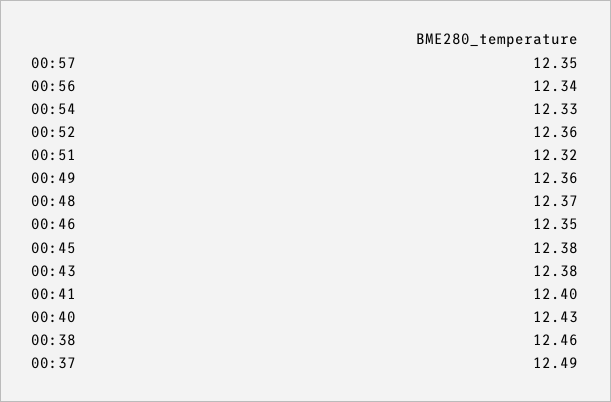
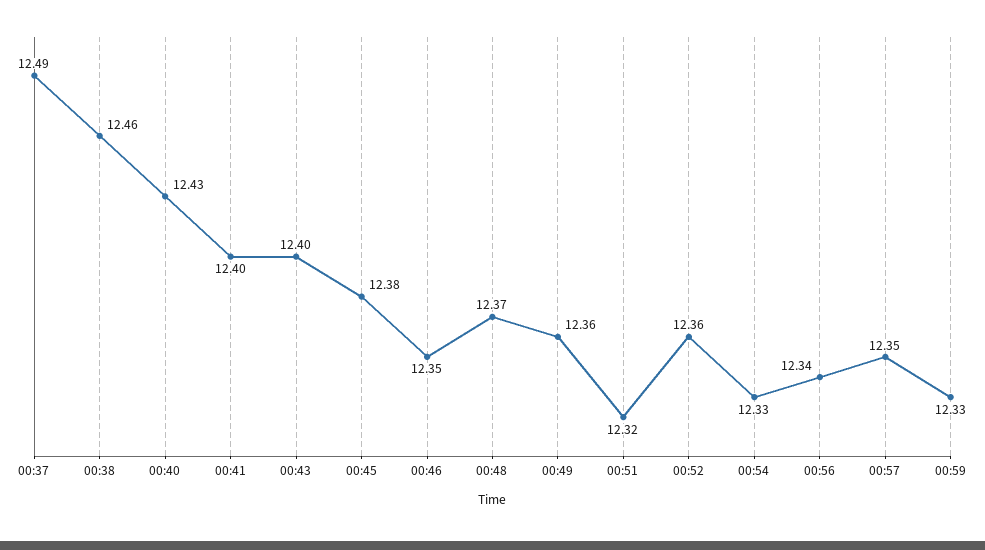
00:43: 12.38 -> 12.4
00:59: none -> 12.33

